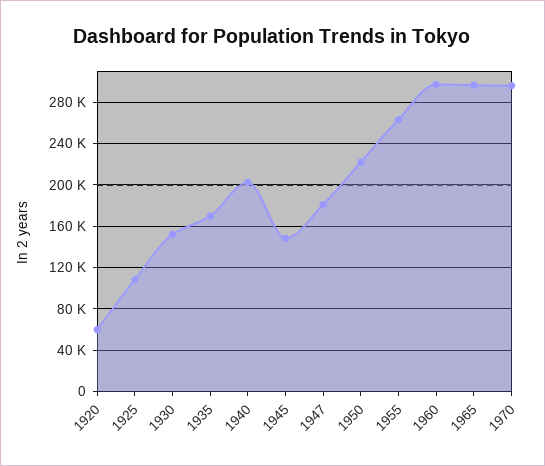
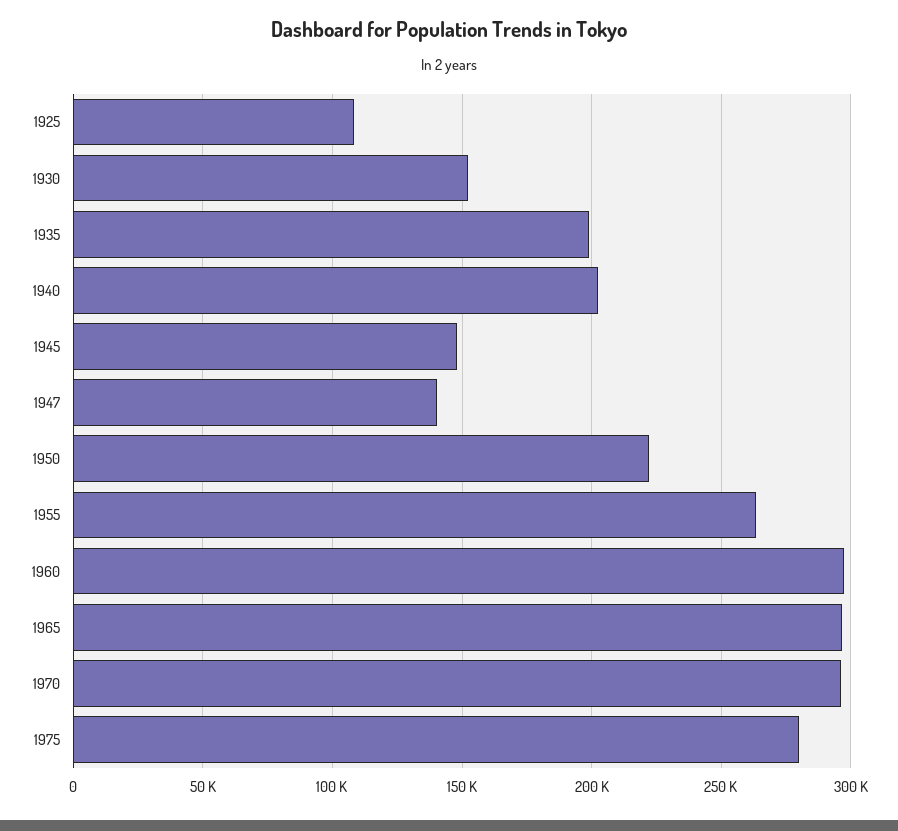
1920: 60000 -> none
1935: 170000 -> 200000
1947: 180000 -> 140000
1975: none -> 280000

